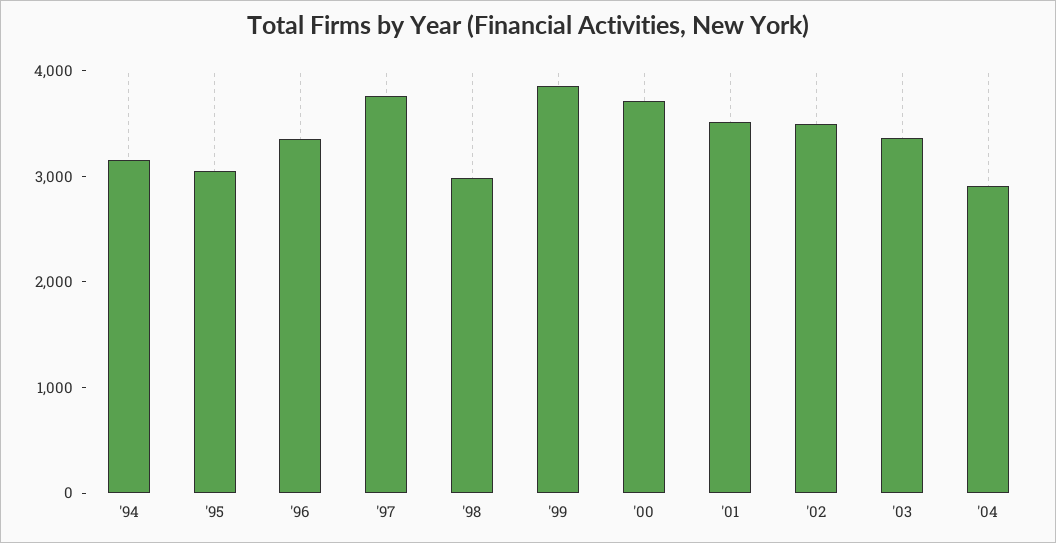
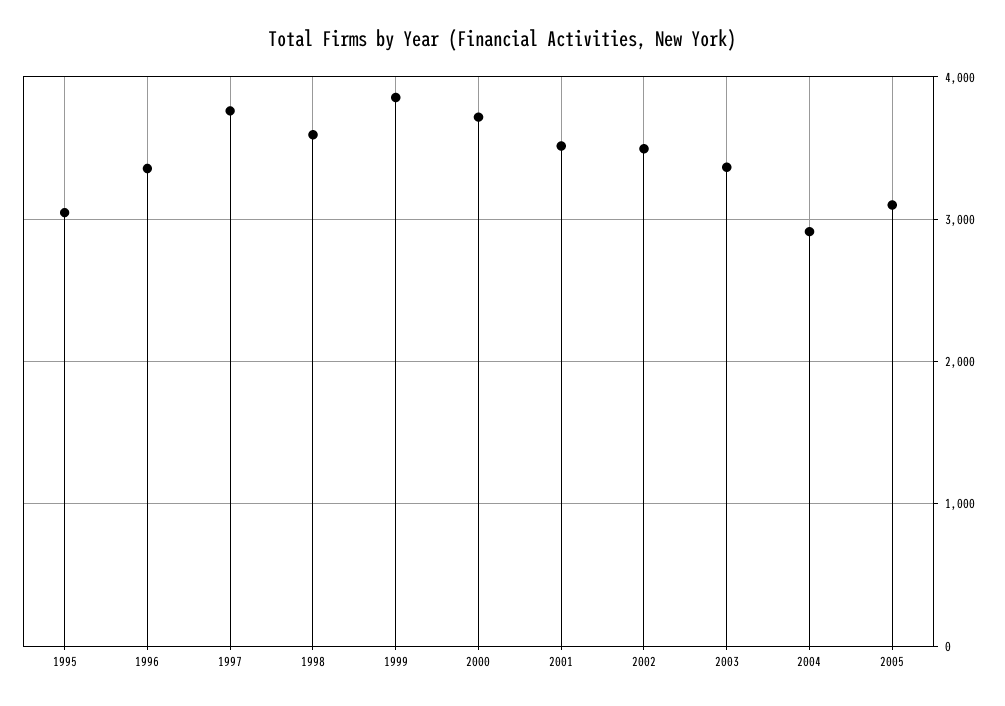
'94: 3200 -> none
'98: 3000 -> 3600
2005: none -> 3100

